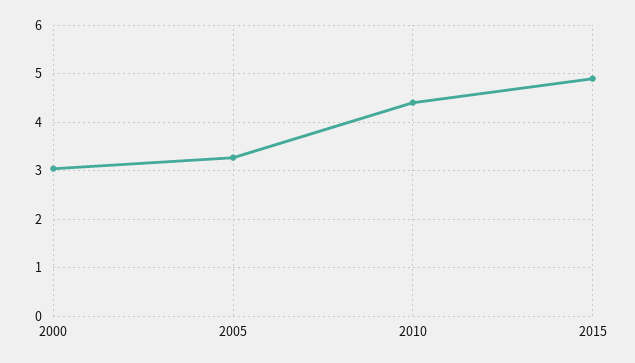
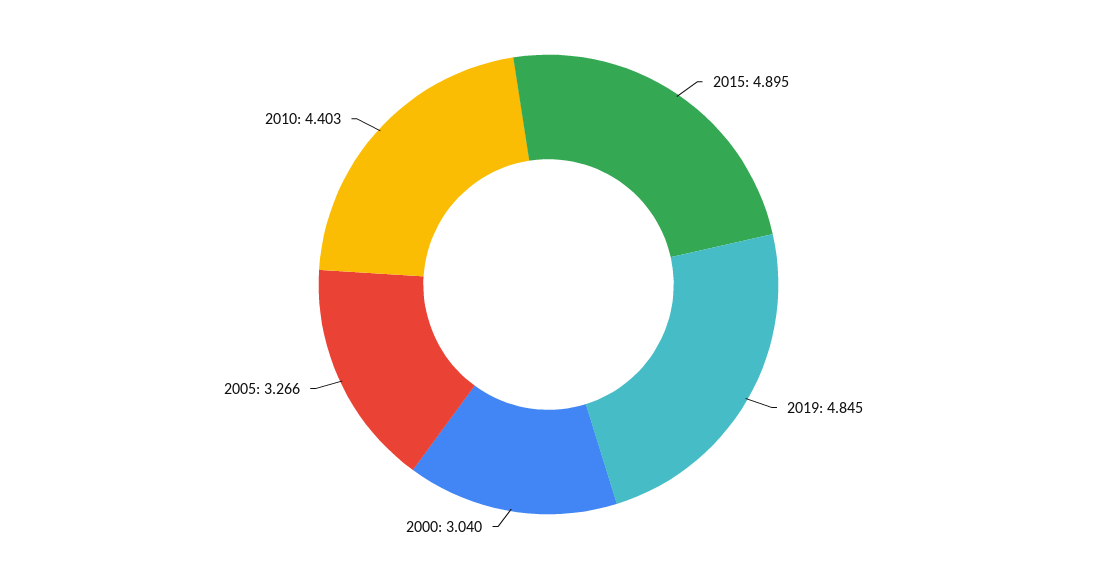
2019: none -> 4.845

